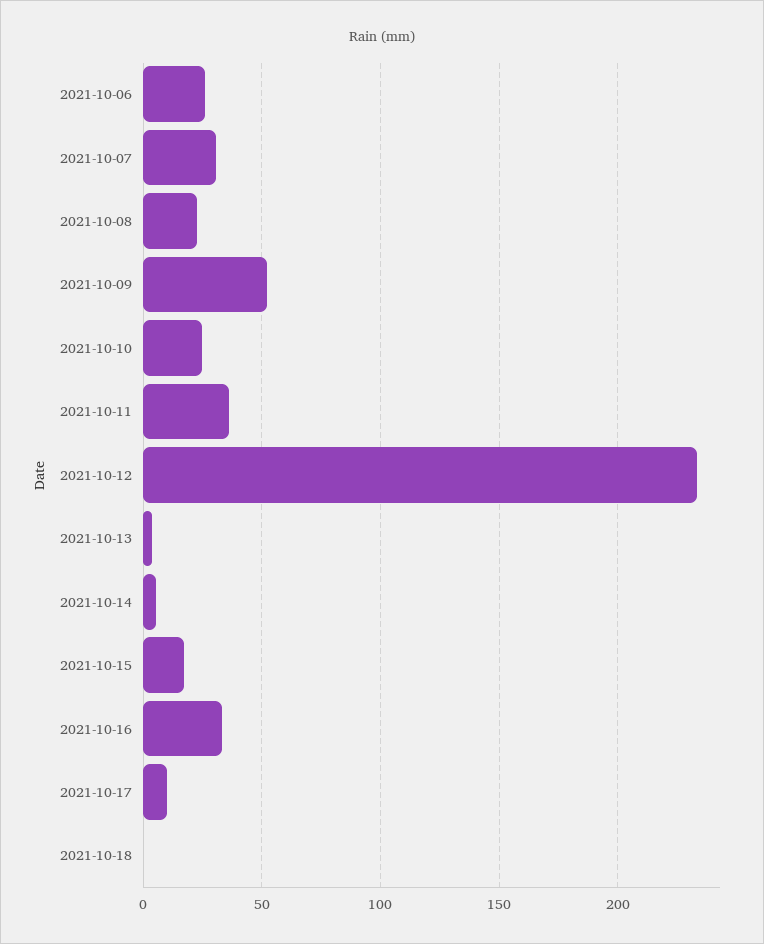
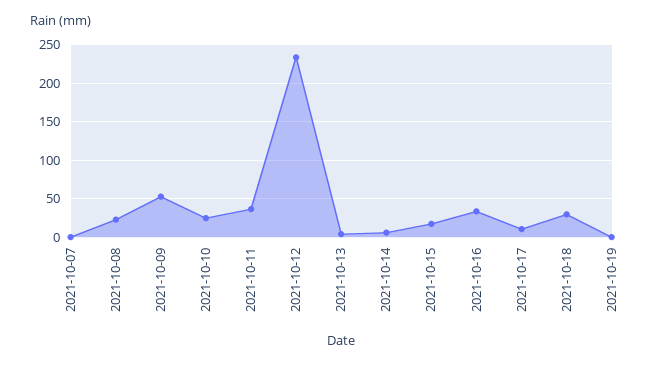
2021-10-06: 25 -> none
2021-10-07: 30 -> 0
2021-10-18: 0 -> 30
2021-10-19: none -> 0

